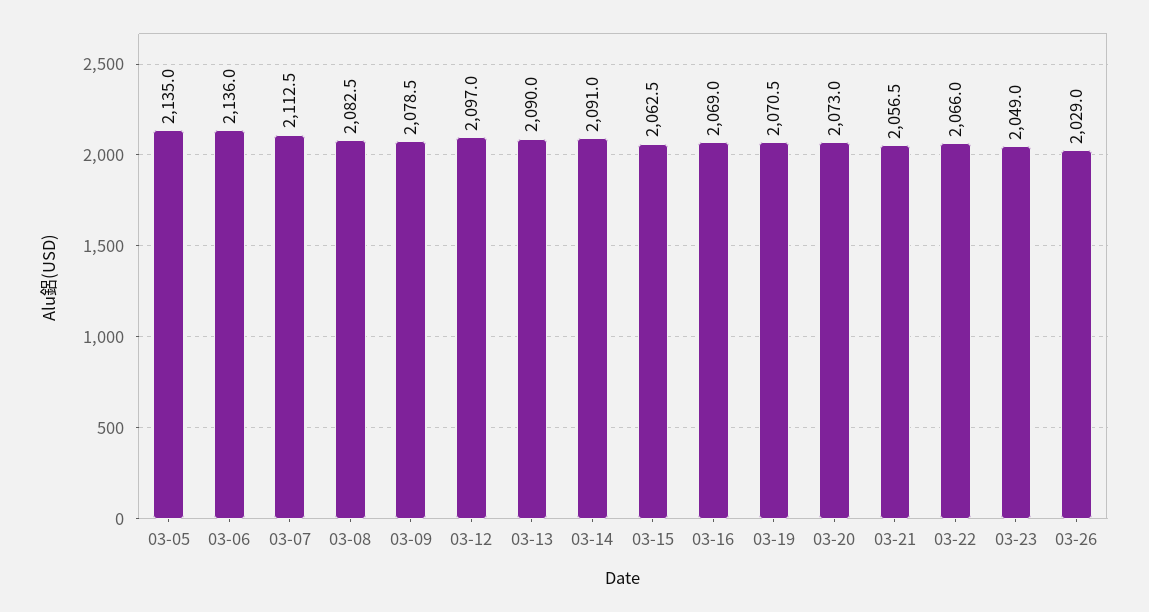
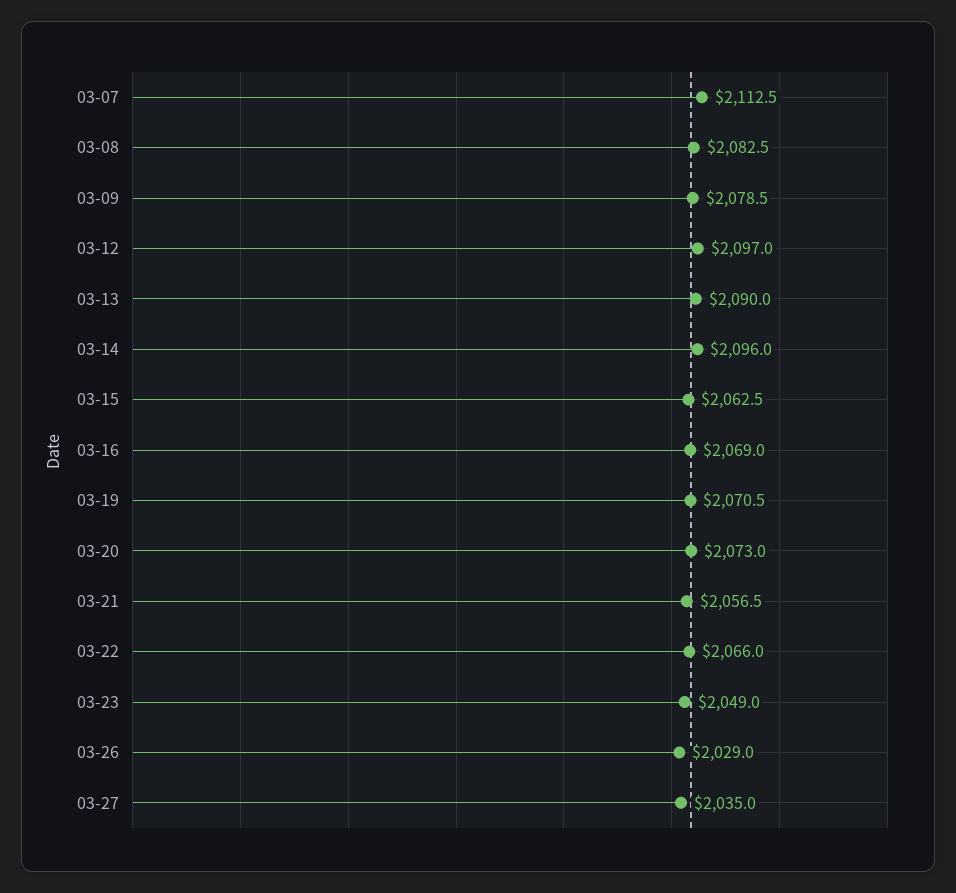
03-05: 2135 -> none
03-06: 2136 -> none
03-14: 2091 -> 2096
03-27: none -> 2035

